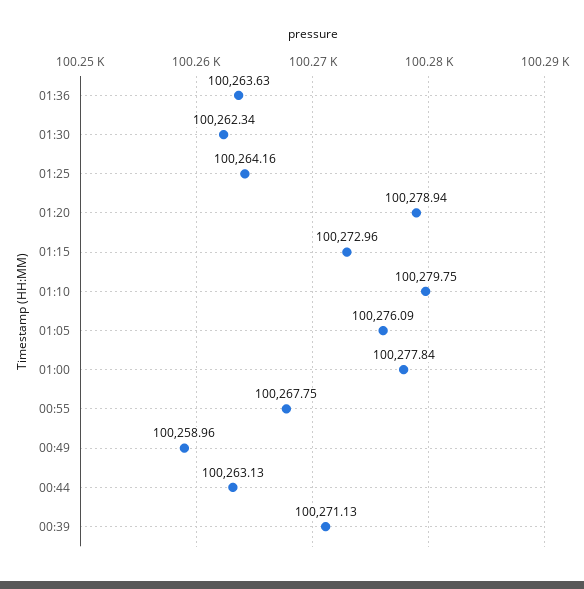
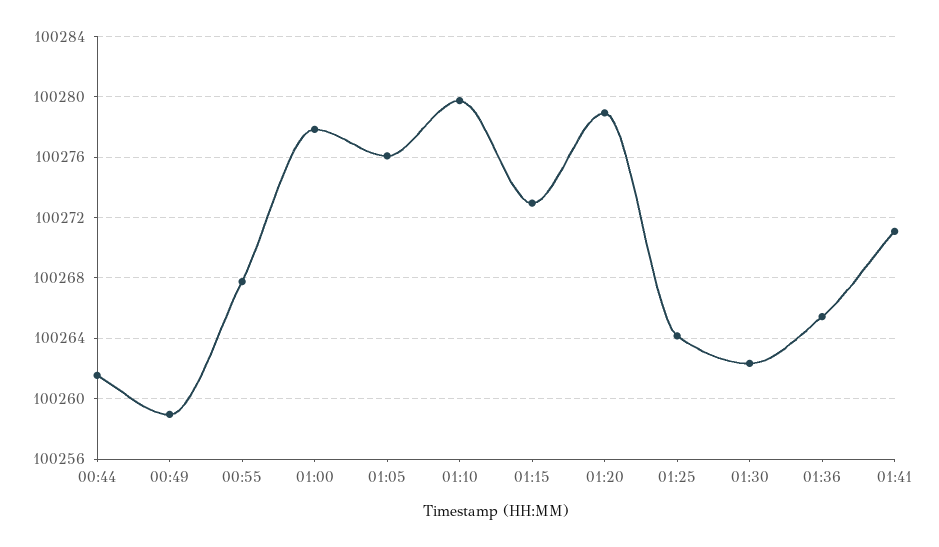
01:36: 100263.63 -> 100265.5
00:44: 100263.13 -> 100261.5
00:39: 100271.13 -> none
01:41: none -> 100271

